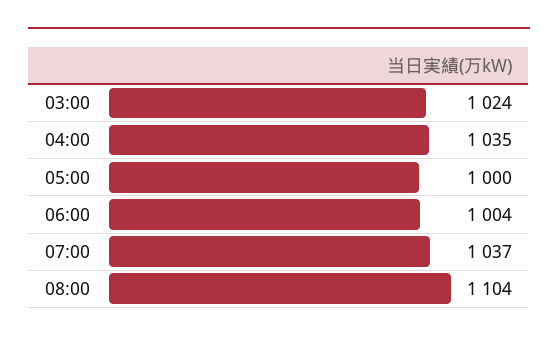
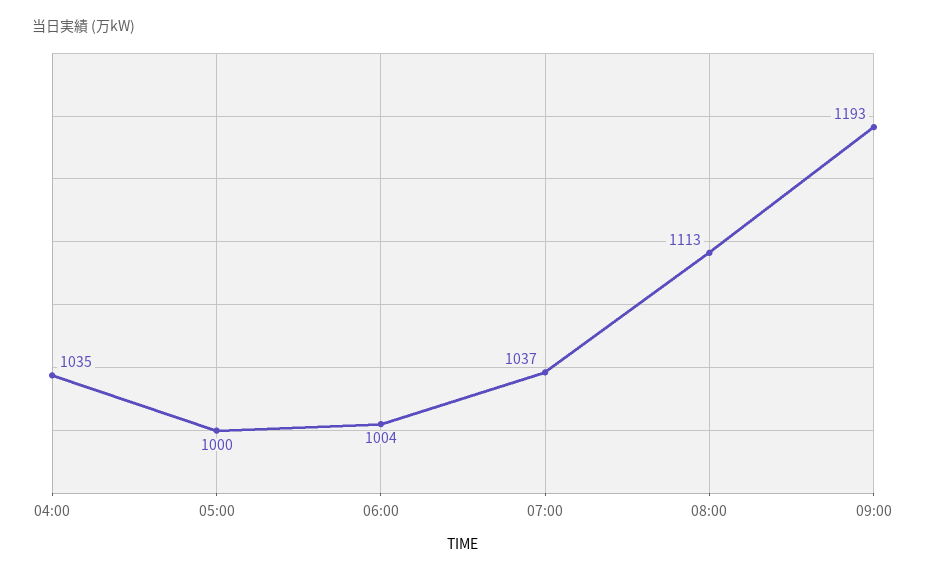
03:00: 1024 -> none
08:00: 1104 -> 1113
09:00: none -> 1193

